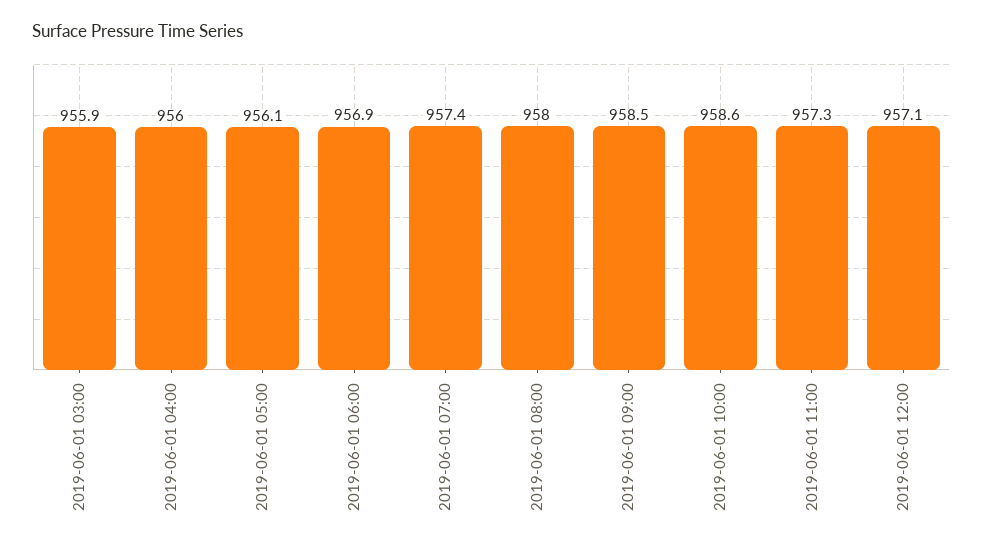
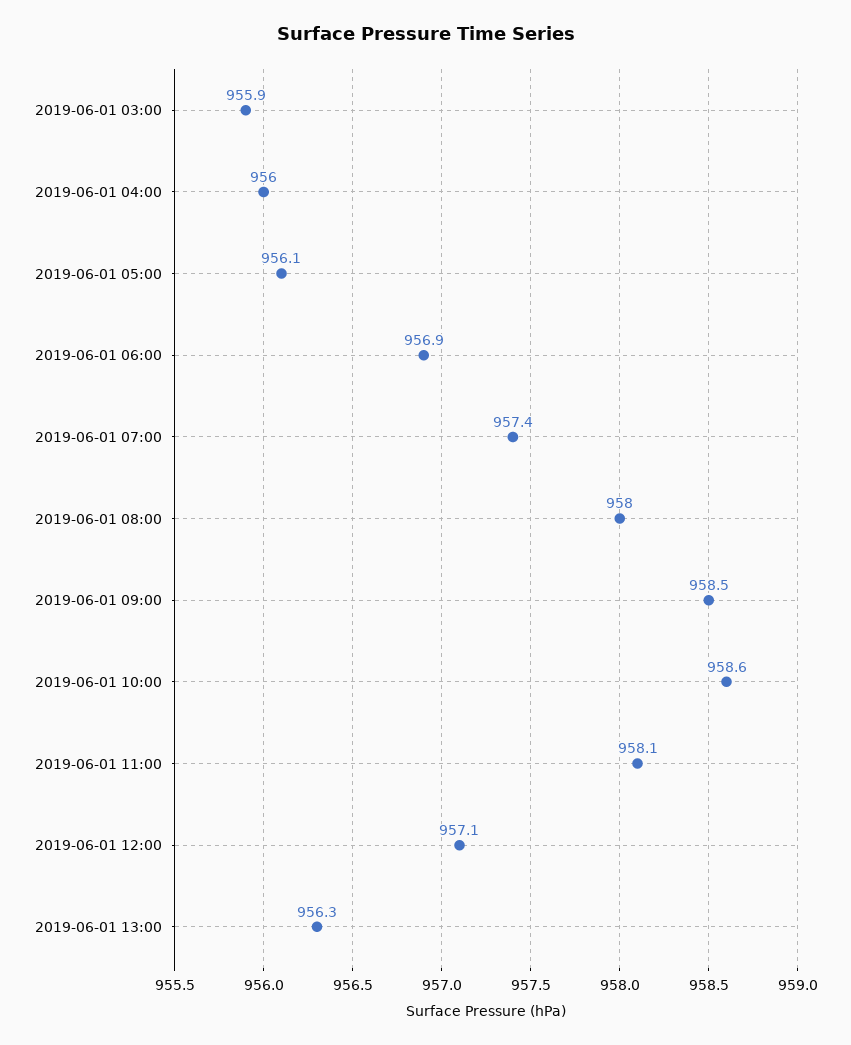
2019-06-01 11:00: 957.3 -> 958.1
2019-06-01 13:00: none -> 956.3

